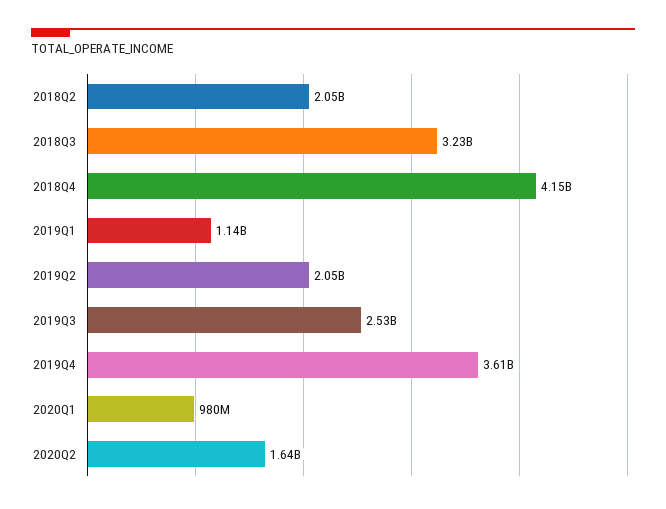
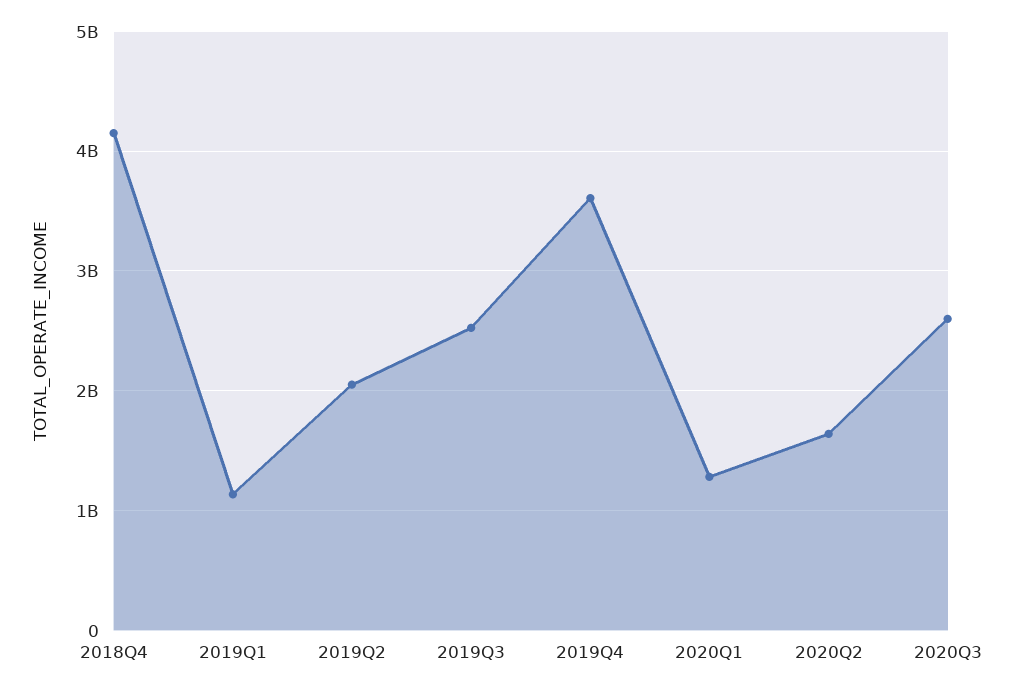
2018Q2: 2050000000 -> none
2018Q3: 3230000000 -> none
2020Q1: 980000000 -> 1300000000
2020Q3: none -> 2600000000

